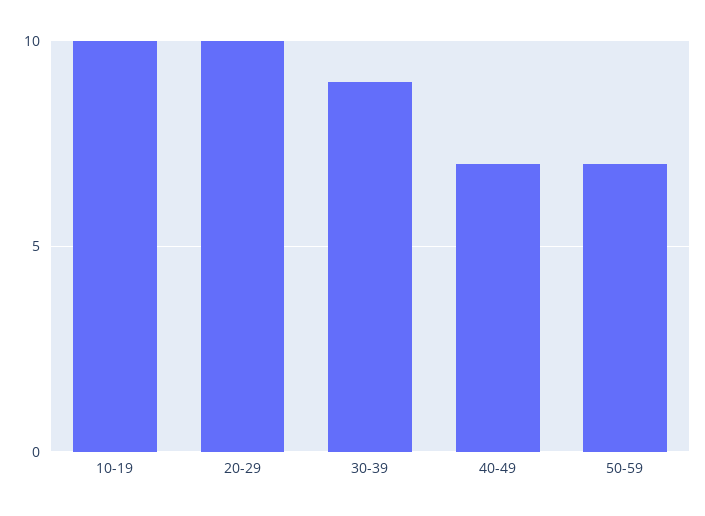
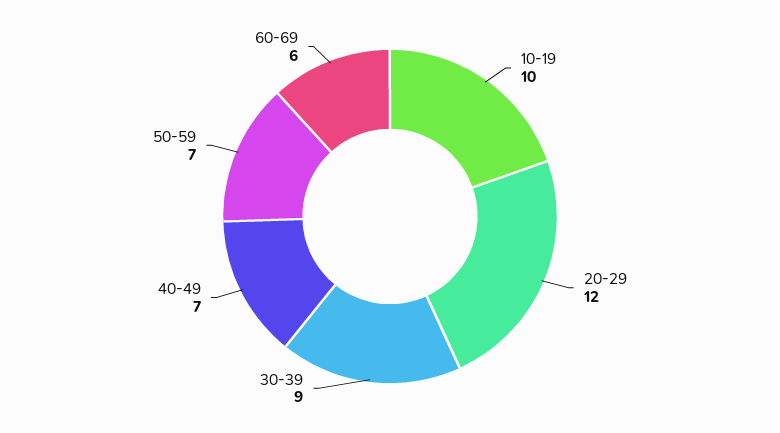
20-29: 10 -> 12
60-69: none -> 6

